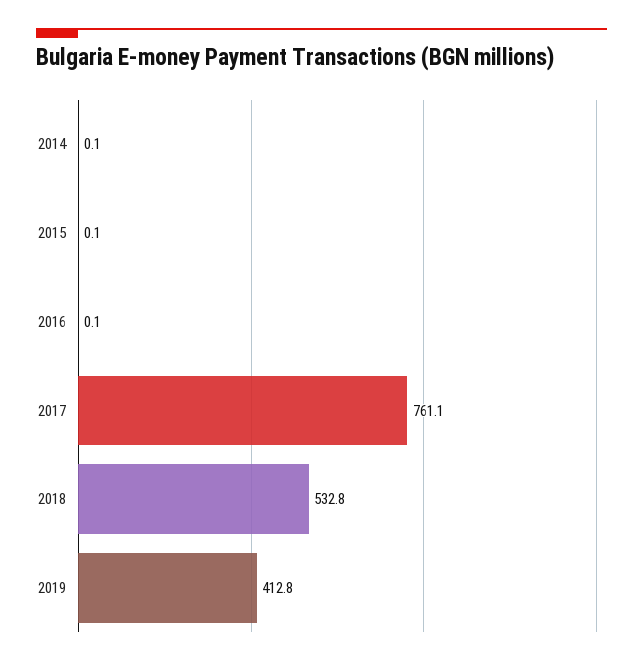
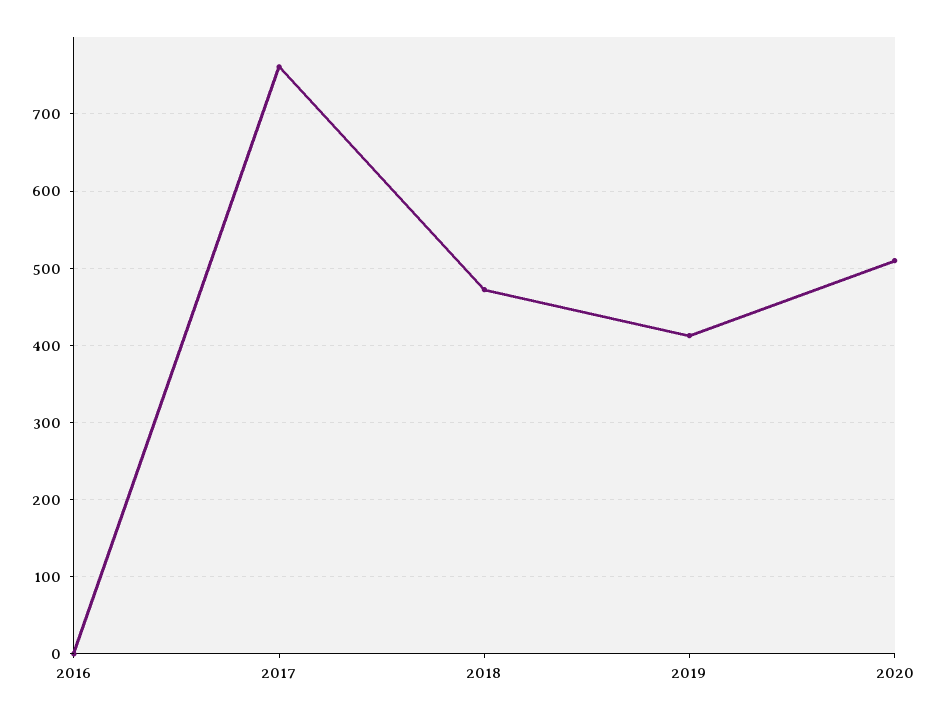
2014: 0.1 -> none
2015: 0.1 -> none
2018: 532.8 -> 470
2020: none -> 510

